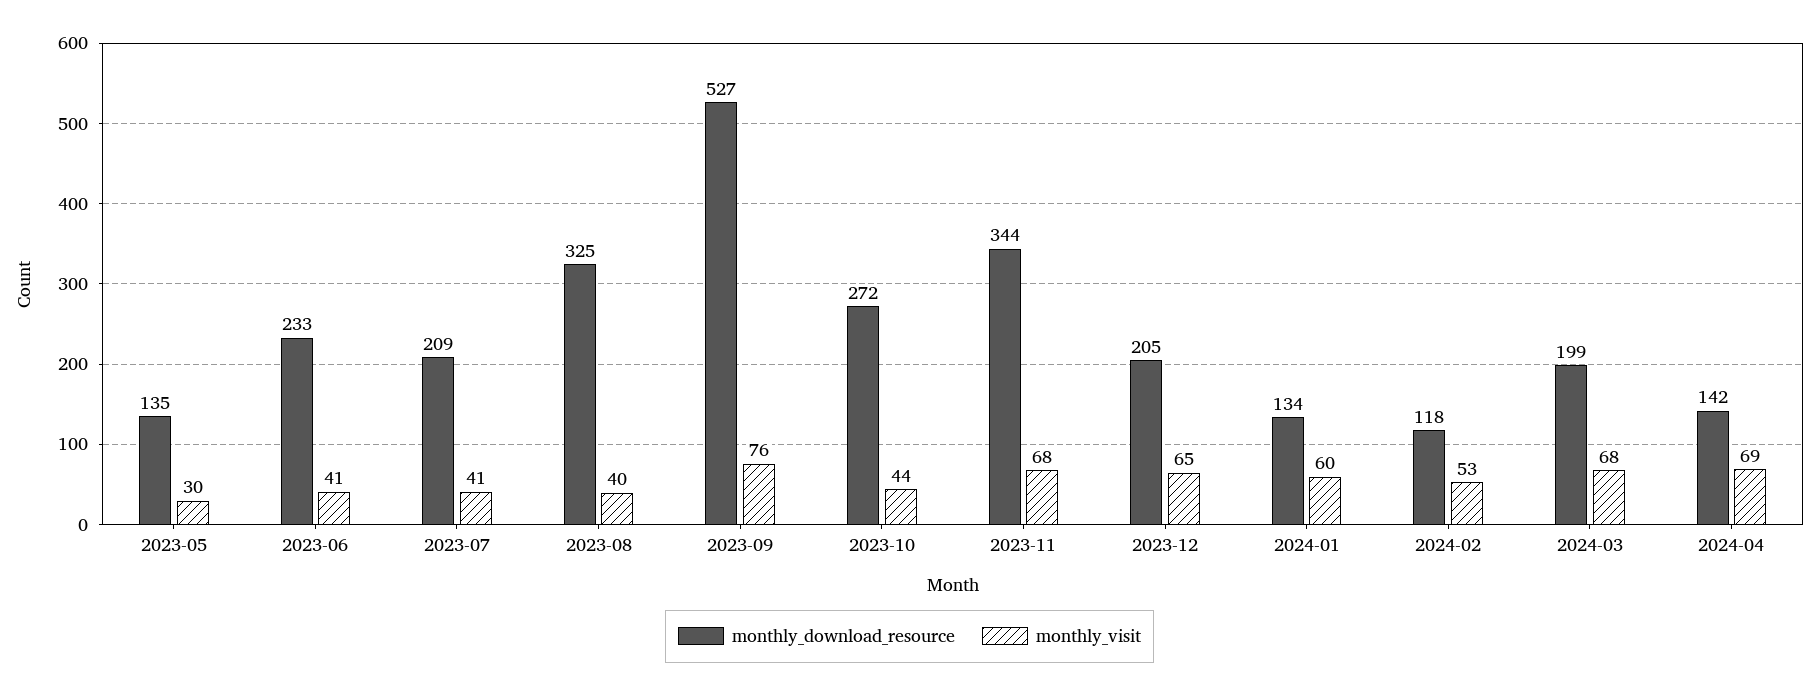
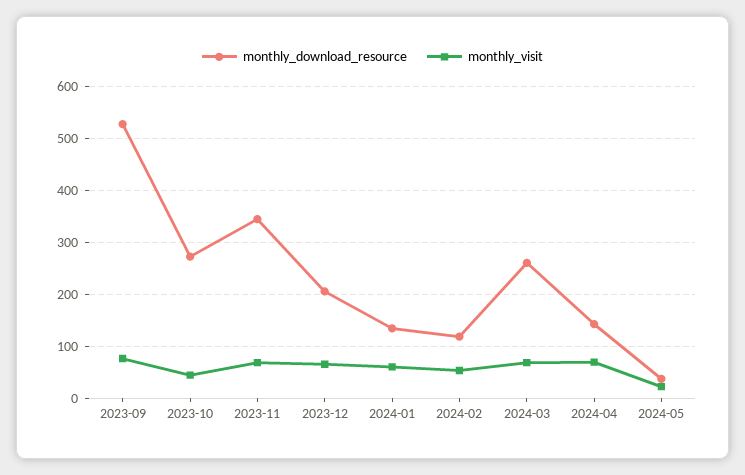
monthly_download_resource, 2023-05: 135 -> none
monthly_visit, 2023-05: 30 -> none
monthly_download_resource, 2023-06: 233 -> none
monthly_visit, 2023-06: 41 -> none
monthly_download_resource, 2023-07: 209 -> none
monthly_visit, 2023-07: 41 -> none
monthly_download_resource, 2023-08: 325 -> none
monthly_visit, 2023-08: 40 -> none
monthly_download_resource, 2024-03: 199 -> 260
monthly_download_resource, 2024-05: none -> 40
monthly_visit, 2024-05: none -> 20

